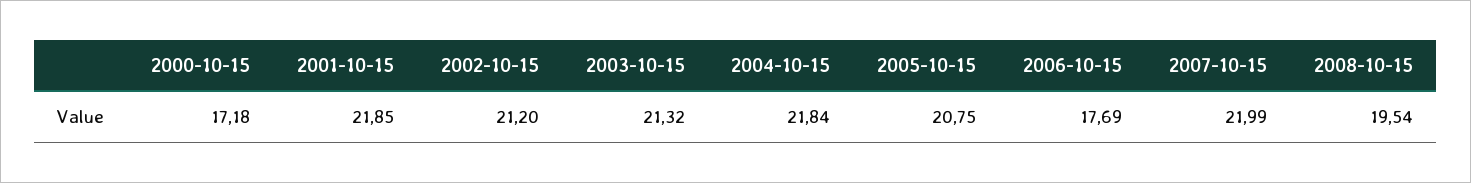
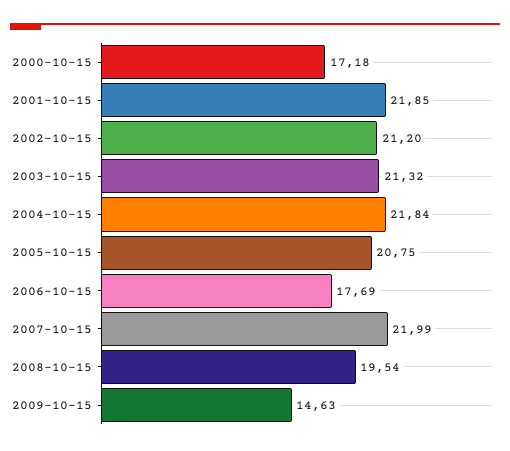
2009-10-15: none -> 14.63

